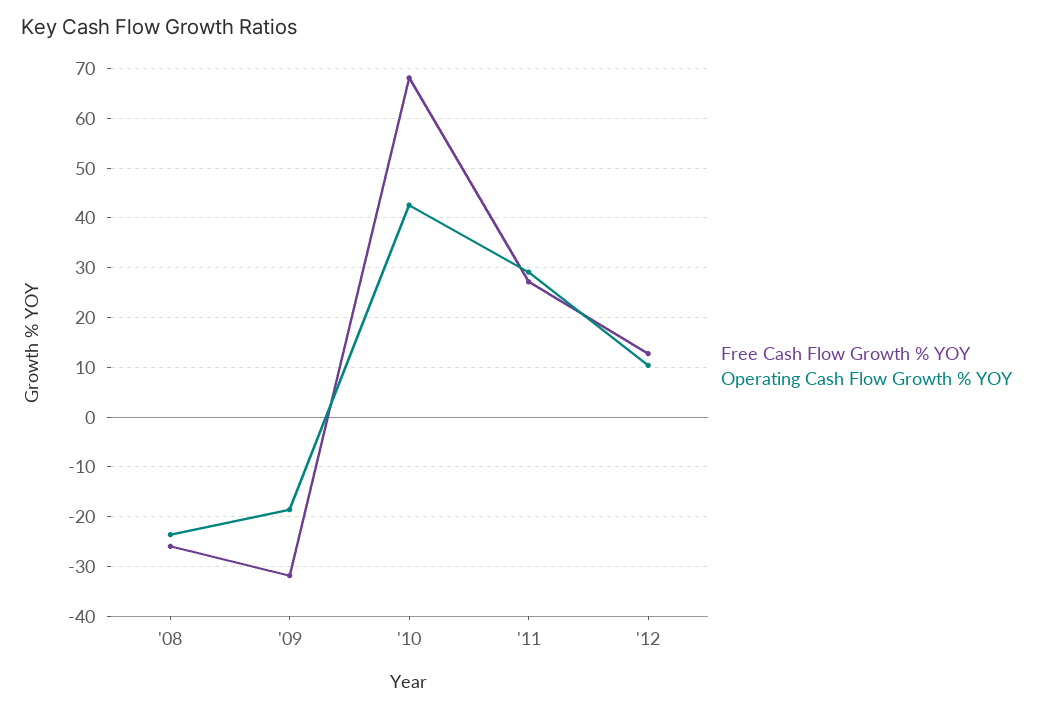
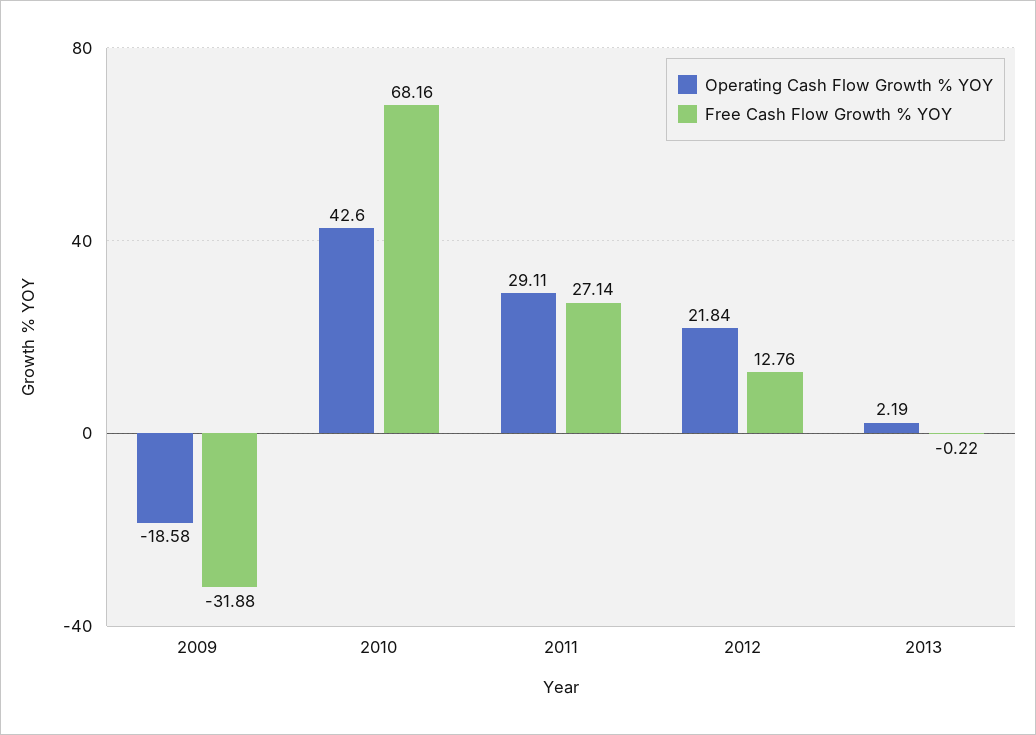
Free Cash Flow Growth % YOY, '08: -26 -> none
Operating Cash Flow Growth % YOY, '08: -24 -> none
Operating Cash Flow Growth % YOY, '12: 10 -> 21.84
Operating Cash Flow Growth % YOY, 2013: none -> 2.19
Free Cash Flow Growth % YOY, 2013: none -> -0.22

